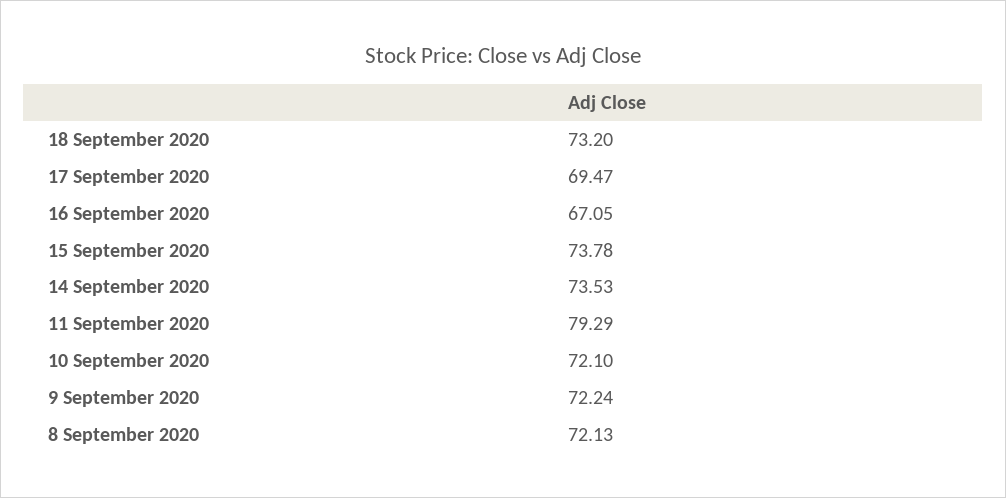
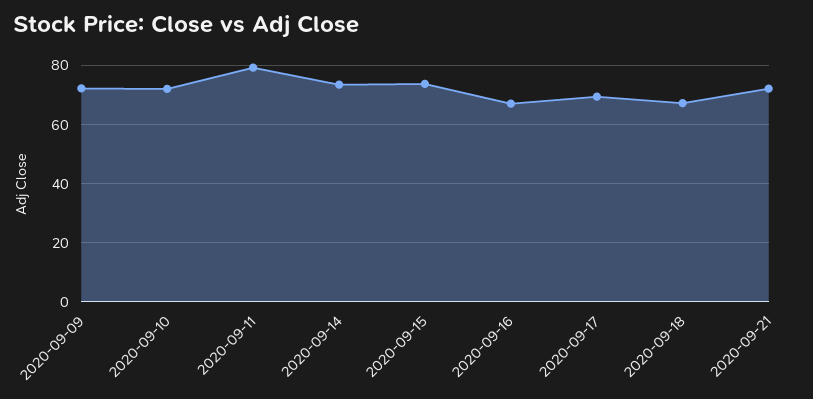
18 September 2020: 73.2 -> 67.5
8 September 2020: 72.13 -> none
2020-09-21: none -> 72.5

